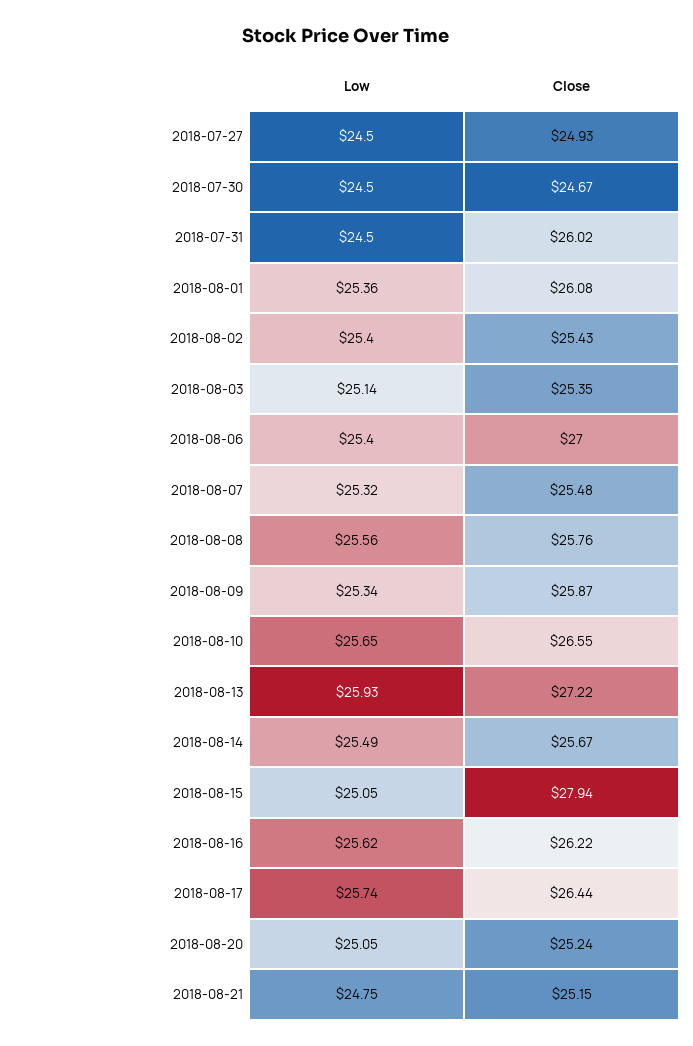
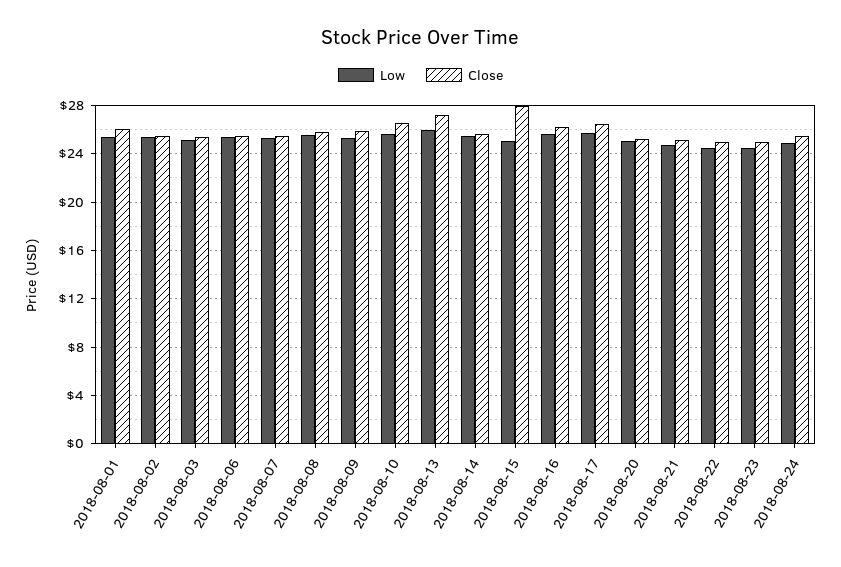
Low, 2018-07-27: 24.5 -> none
Close, 2018-07-27: 24.93 -> none
Low, 2018-07-30: 24.5 -> none
Close, 2018-07-30: 24.67 -> none
Low, 2018-07-31: 24.5 -> none
Close, 2018-07-31: 26.02 -> none
Close, 2018-08-06: 27 -> 25.5
Low, 2018-08-22: none -> 24.5
Close, 2018-08-22: none -> 25
Low, 2018-08-23: none -> 24.5
Close, 2018-08-23: none -> 25
Low, 2018-08-24: none -> 25
Close, 2018-08-24: none -> 25.5

